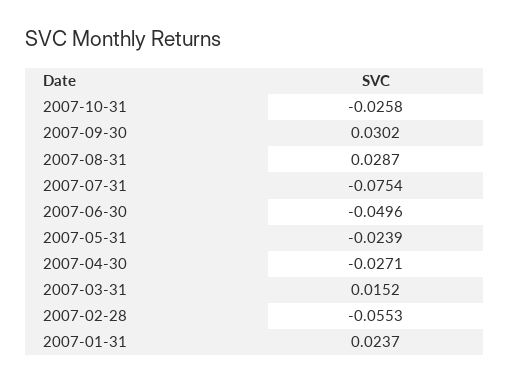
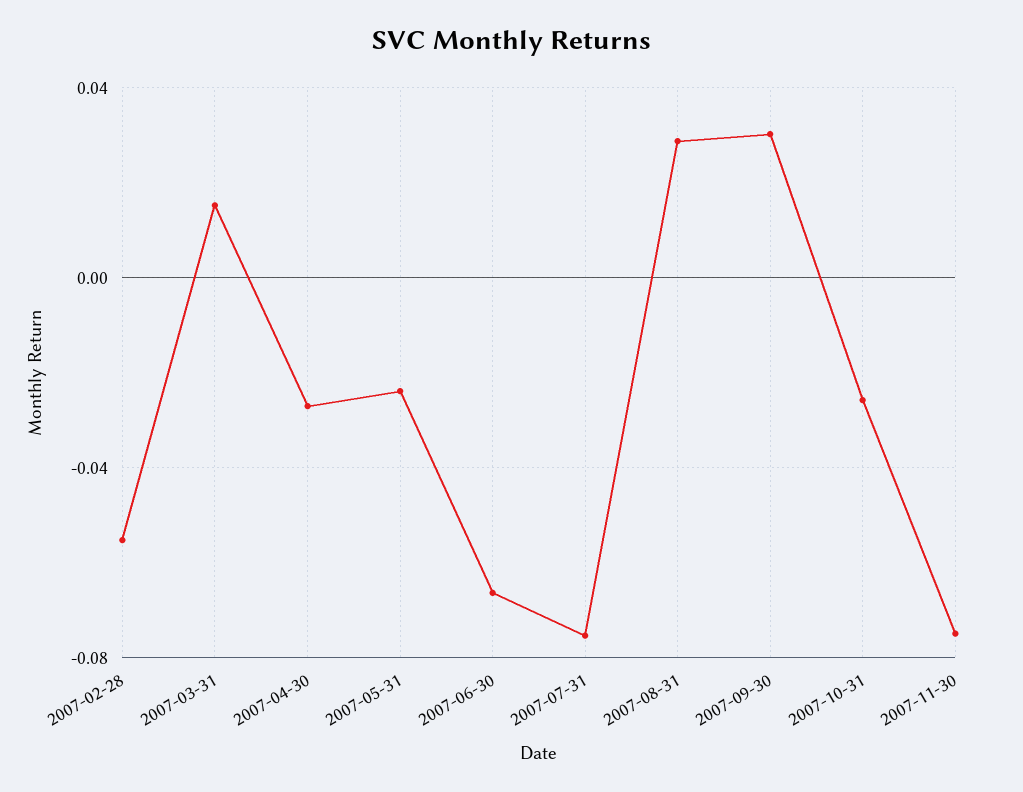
2007-06-30: -0.0496 -> -0.065
2007-01-31: 0.0237 -> none
2007-11-30: none -> -0.075

